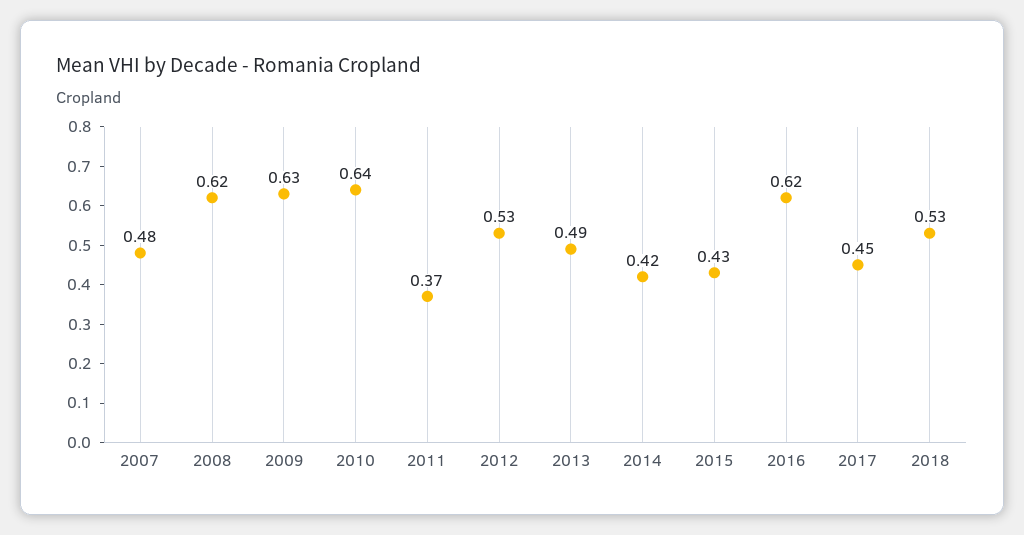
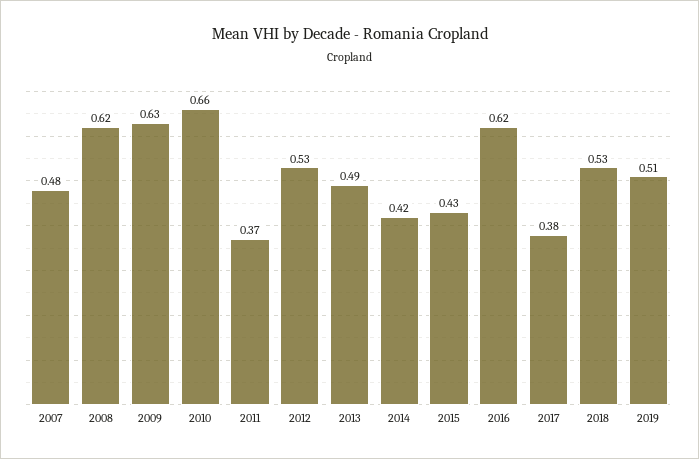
2010: 0.64 -> 0.66
2017: 0.45 -> 0.38
2019: none -> 0.51

